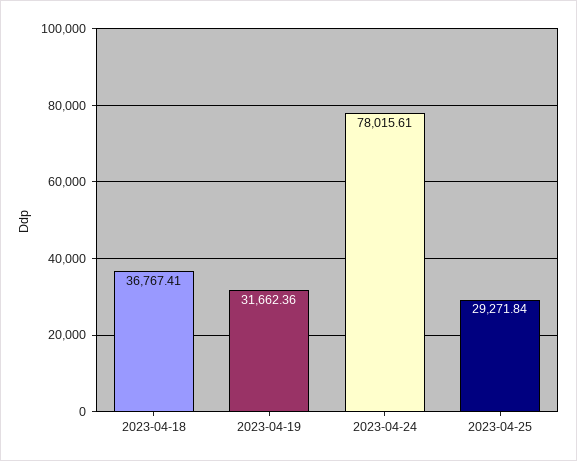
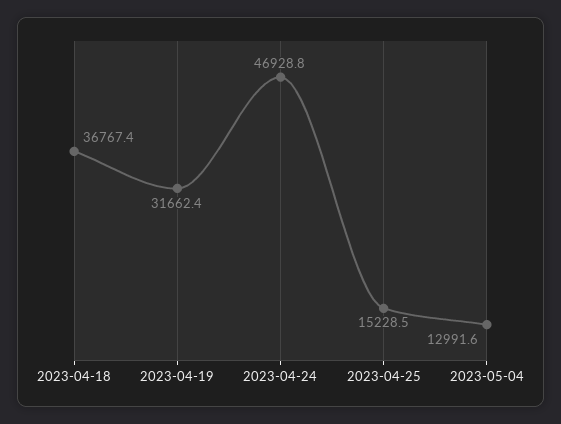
2023-04-24: 78015.61 -> 46928.8
2023-04-25: 29271.84 -> 15228.5
2023-05-04: none -> 12991.6

